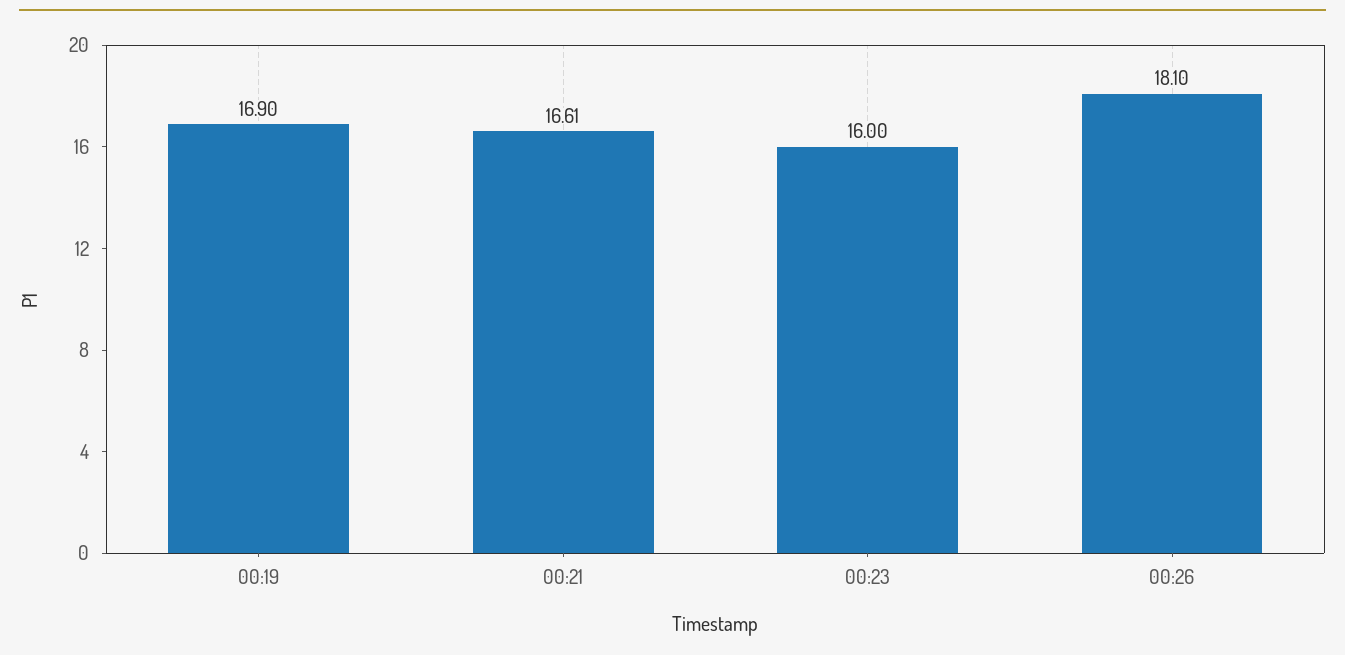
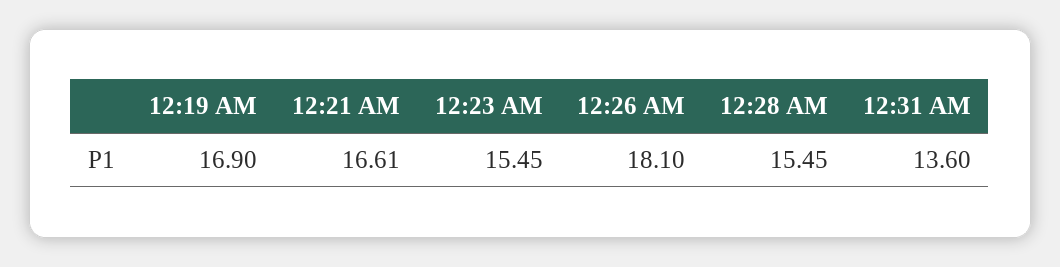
00:23: 16 -> 15.45
12:28 AM: none -> 15.45
12:31 AM: none -> 13.6

